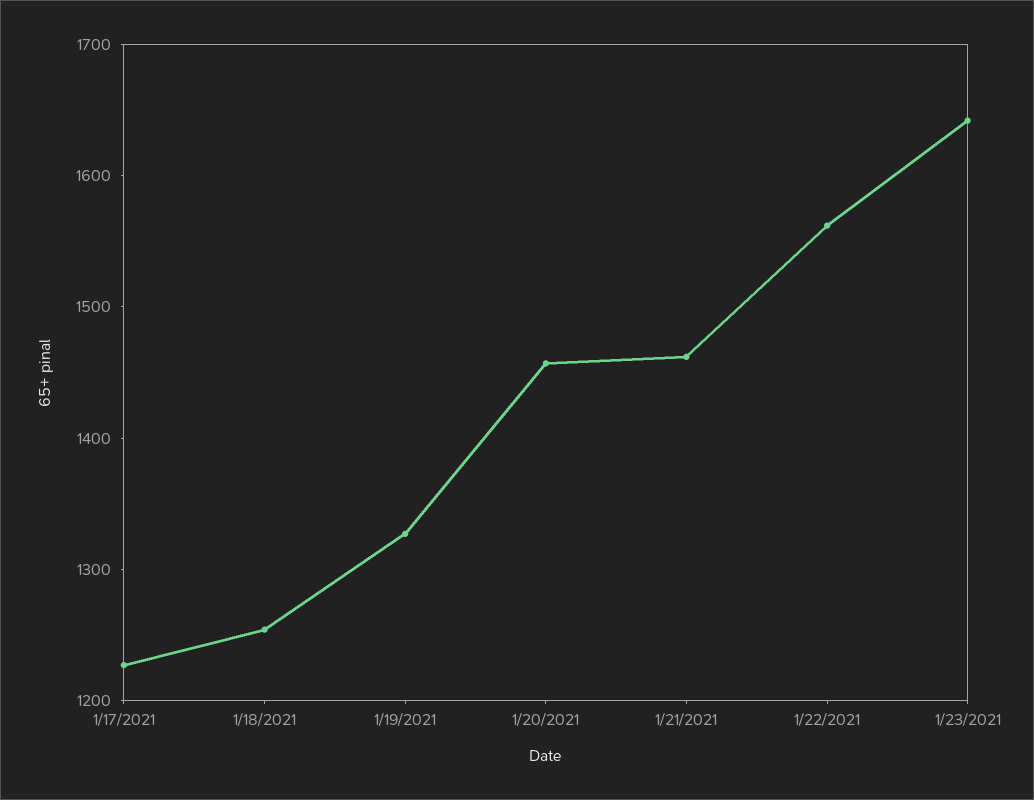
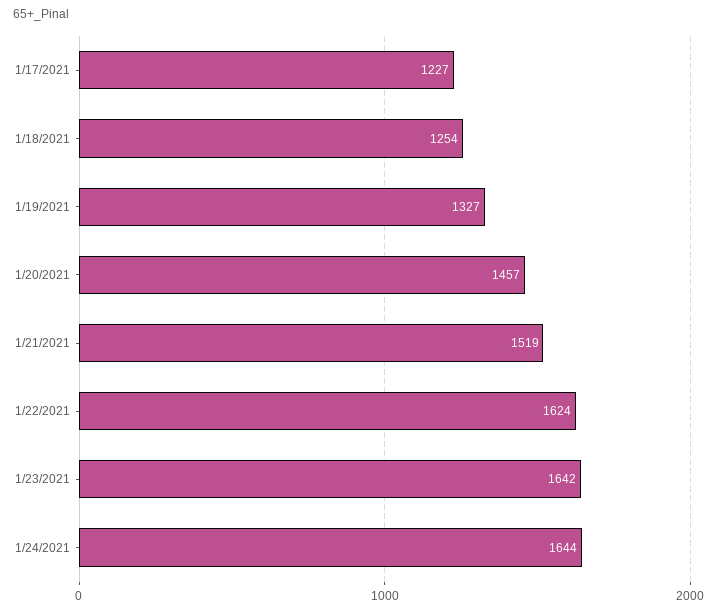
1/21/2021: 1460 -> 1519
1/22/2021: 1560 -> 1624
1/24/2021: none -> 1644

